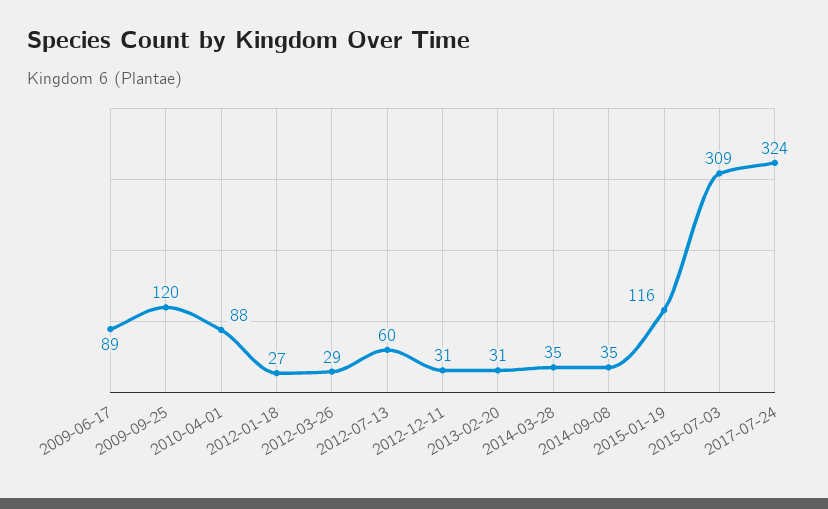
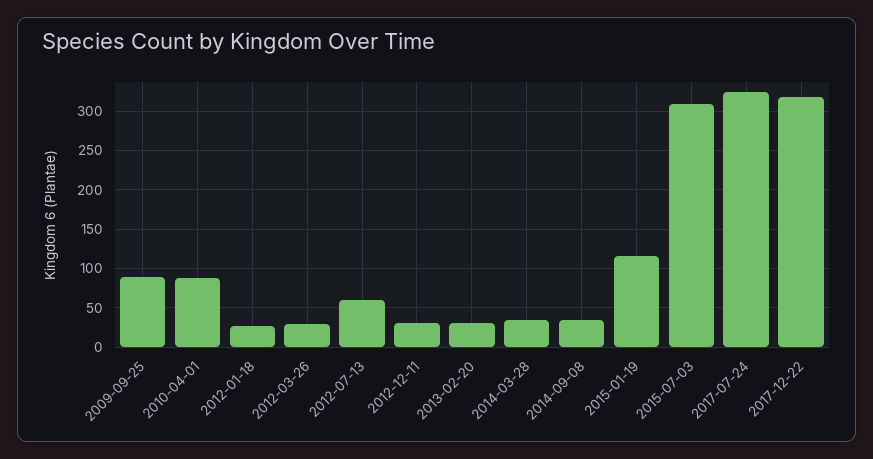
2009-06-17: 89 -> none
2009-09-25: 120 -> 90
2017-12-22: none -> 320

